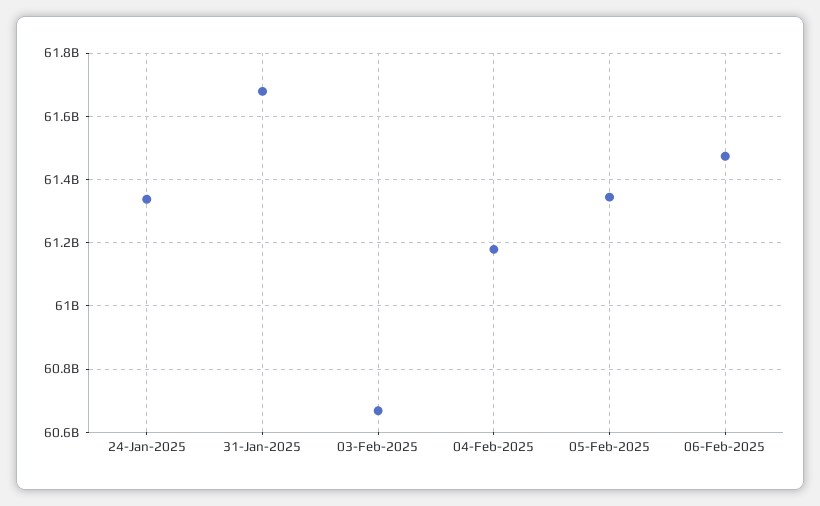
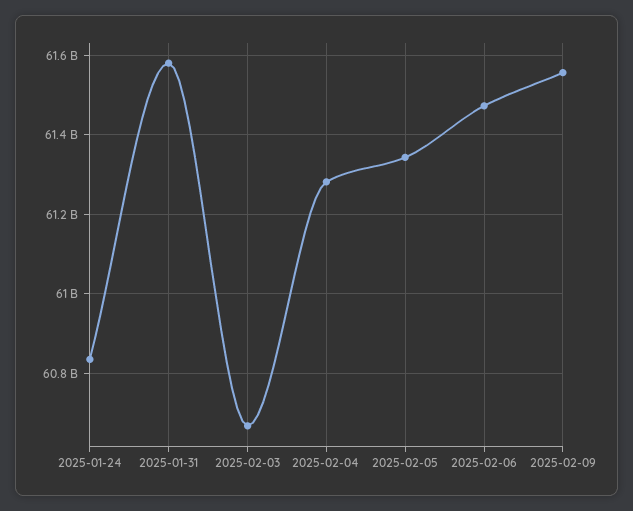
24-Jan-2025: 61340000000 -> 60840000000
31-Jan-2025: 61680000000 -> 61580000000
04-Feb-2025: 61180000000 -> 61280000000
2025-02-09: none -> 61560000000

